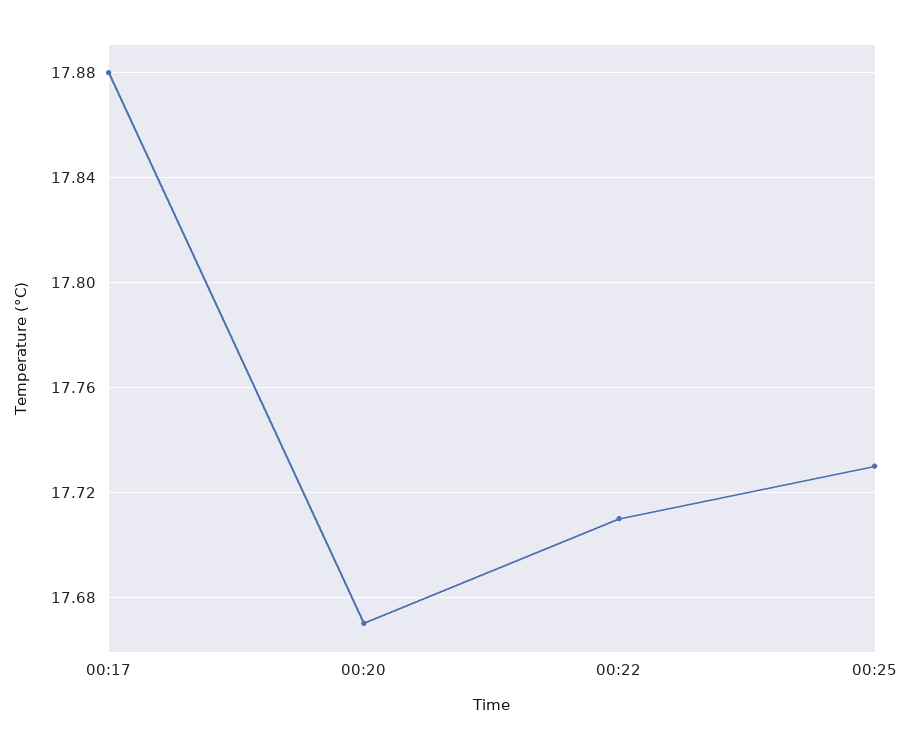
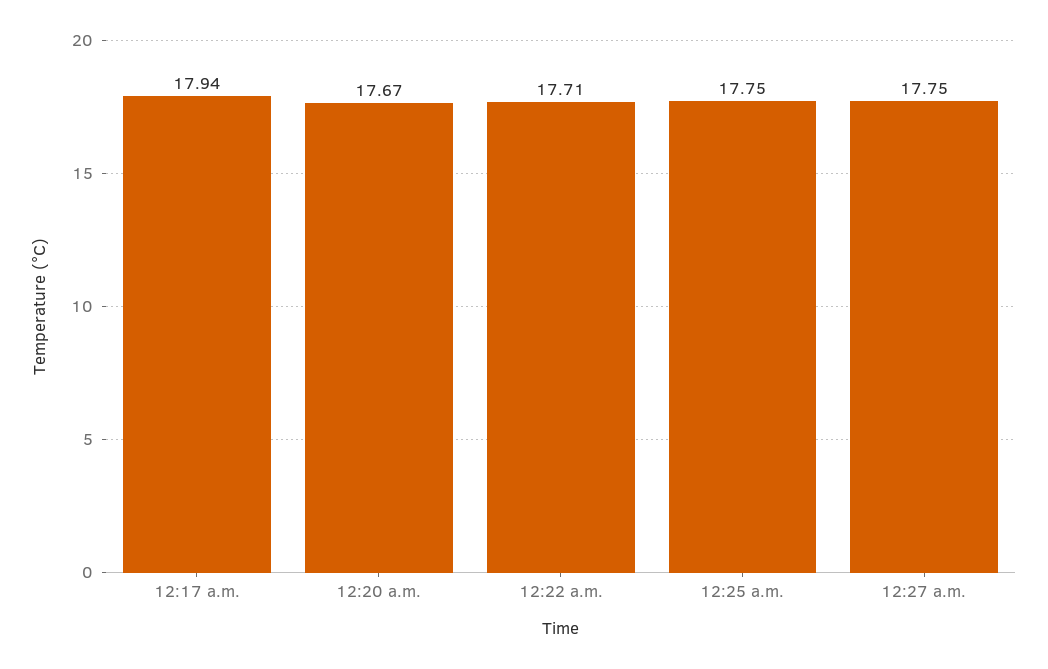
00:17: 17.88 -> 17.94
00:25: 17.73 -> 17.75
12:27 a.m.: none -> 17.75

